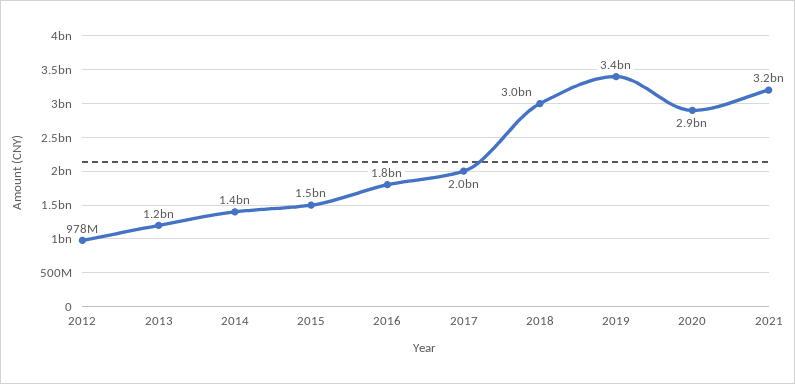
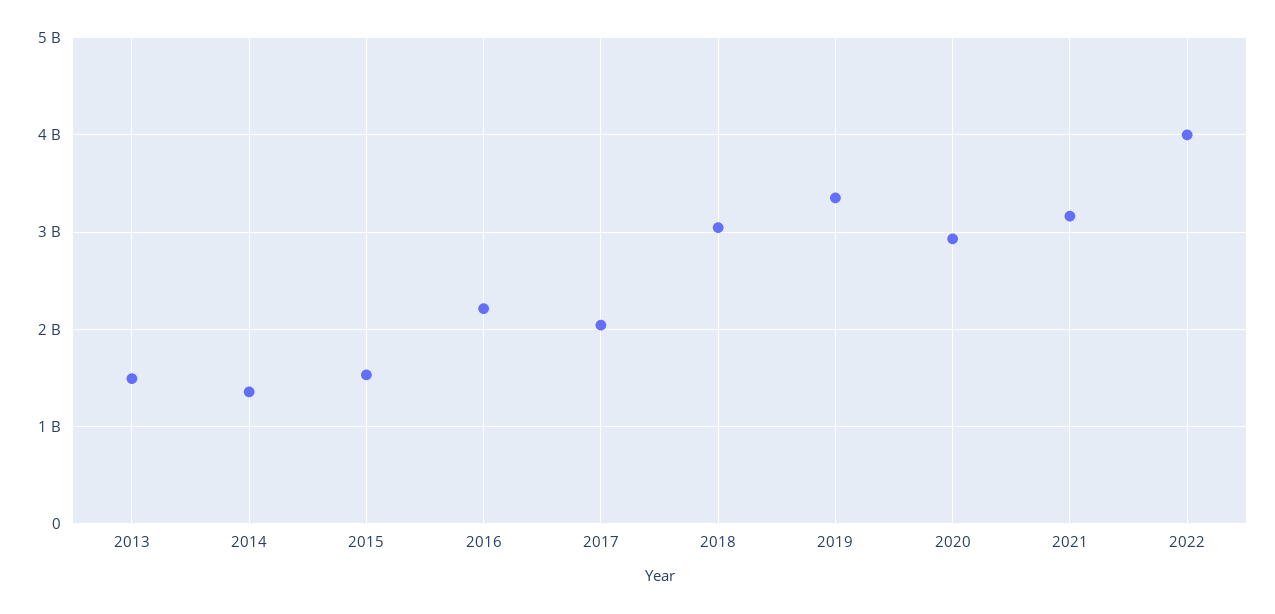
2012: 978000000 -> none
2013: 1200000000 -> 1500000000
2016: 1800000000 -> 2200000000
2022: none -> 4000000000

